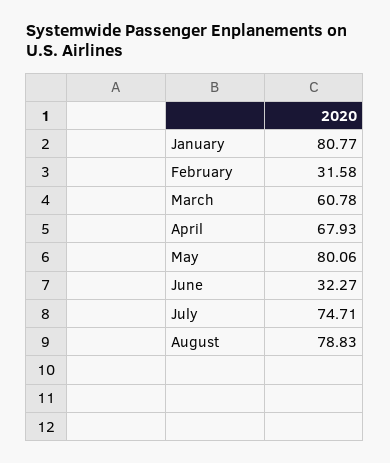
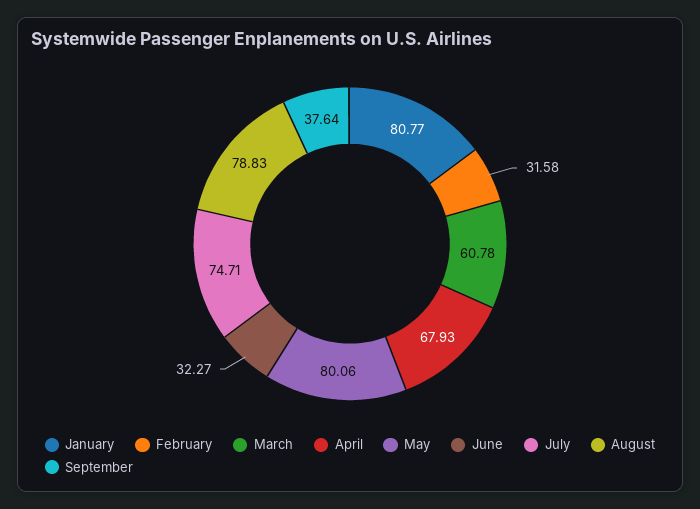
September: none -> 37.64

